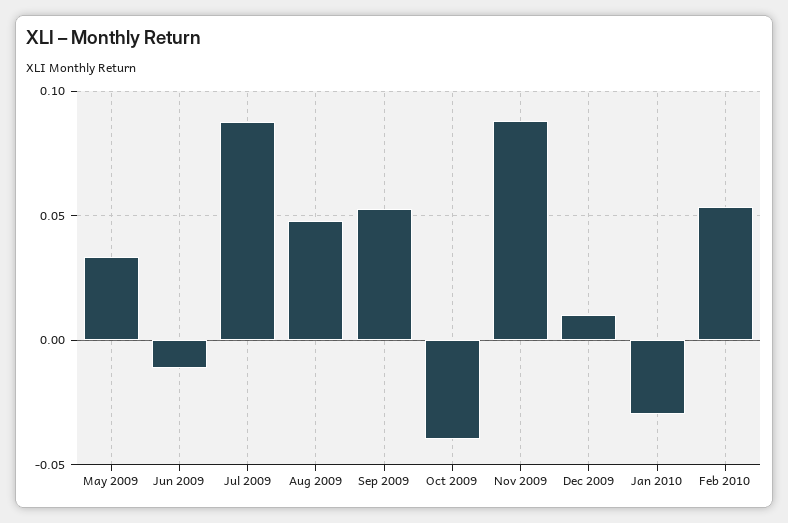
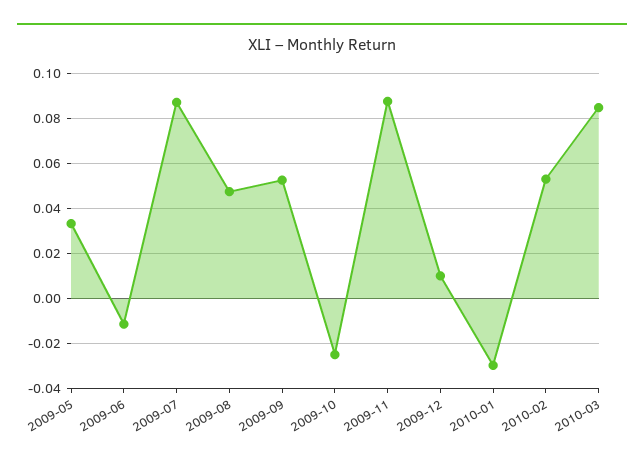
Oct 2009: -0.04 -> -0.025
2010-03: none -> 0.085

